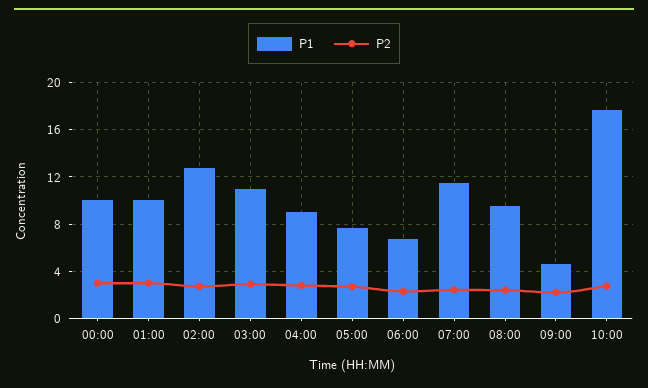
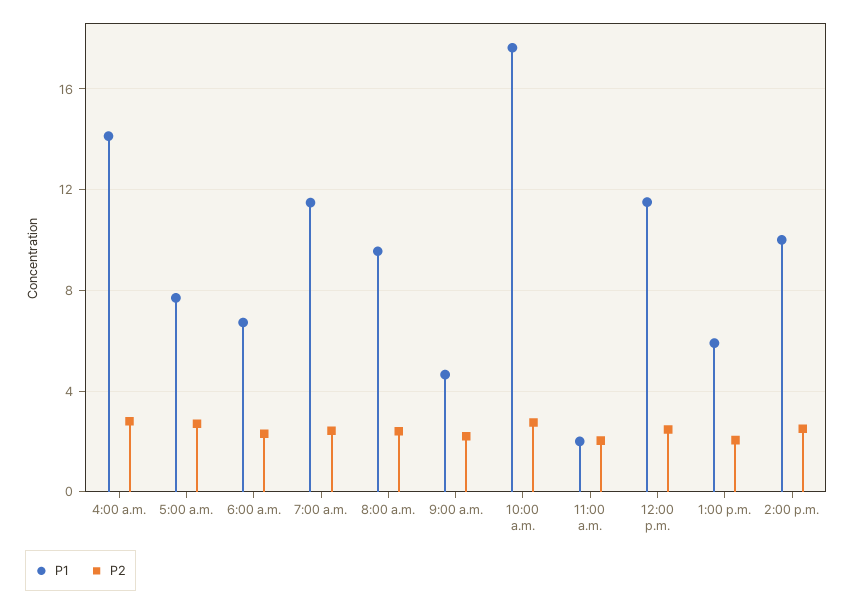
P1, 00:00: 10 -> none
P2, 00:00: 3 -> none
P1, 01:00: 10 -> none
P2, 01:00: 3 -> none
P1, 02:00: 13 -> none
P2, 02:00: 3 -> none
P1, 03:00: 11 -> none
P2, 03:00: 3 -> none
P1, 04:00: 9 -> 14
P1, 11:00 a.m.: none -> 2
P2, 11:00 a.m.: none -> 2
P1, 12:00 p.m.: none -> 11.5
P2, 12:00 p.m.: none -> 2.5
P1, 1:00 p.m.: none -> 6
P2, 1:00 p.m.: none -> 2
P1, 2:00 p.m.: none -> 10
P2, 2:00 p.m.: none -> 2.5

